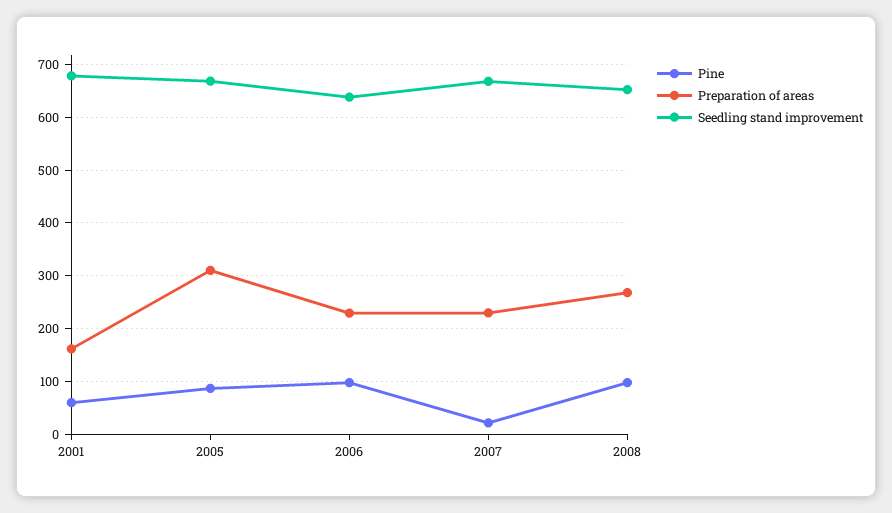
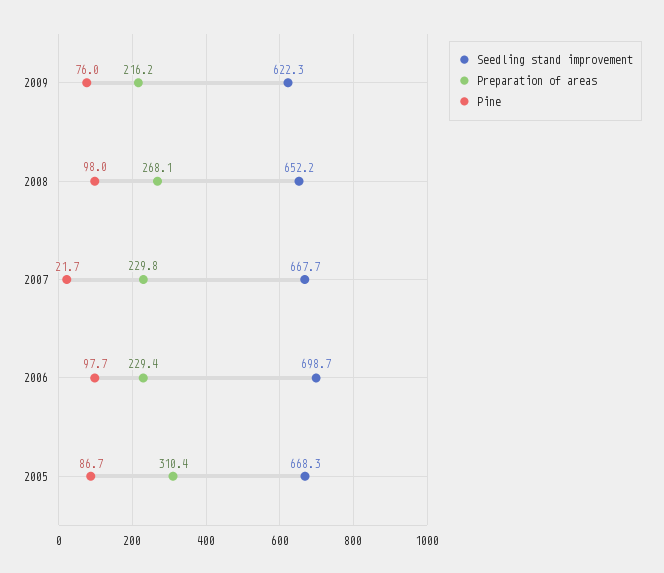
Pine, 2001: 60 -> none
Preparation of areas, 2001: 160 -> none
Seedling stand improvement, 2001: 680 -> none
Seedling stand improvement, 2006: 640 -> 698.7
Seedling stand improvement, 2009: none -> 622.3
Preparation of areas, 2009: none -> 216.2
Pine, 2009: none -> 76

